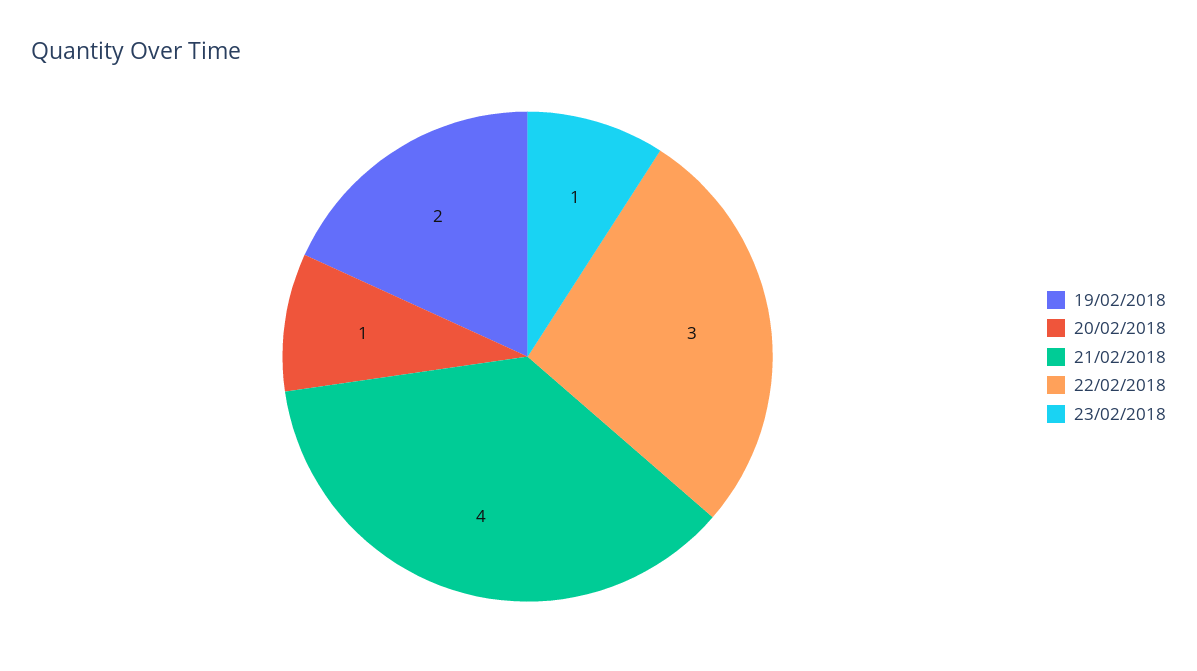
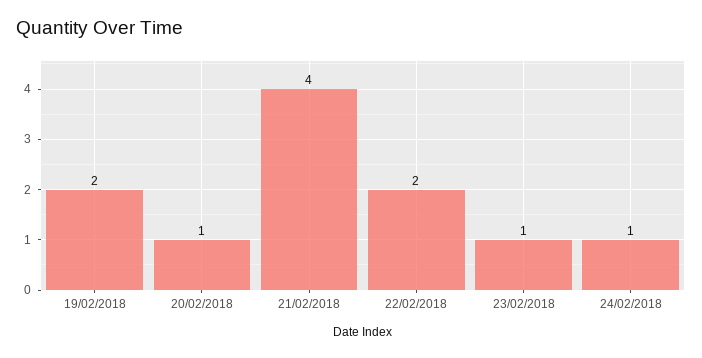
22/02/2018: 3 -> 2
24/02/2018: none -> 1

